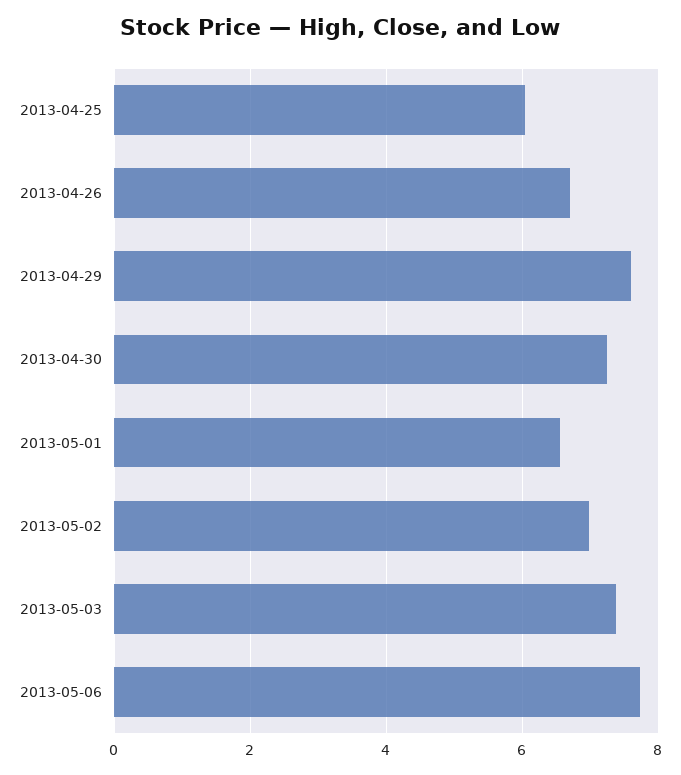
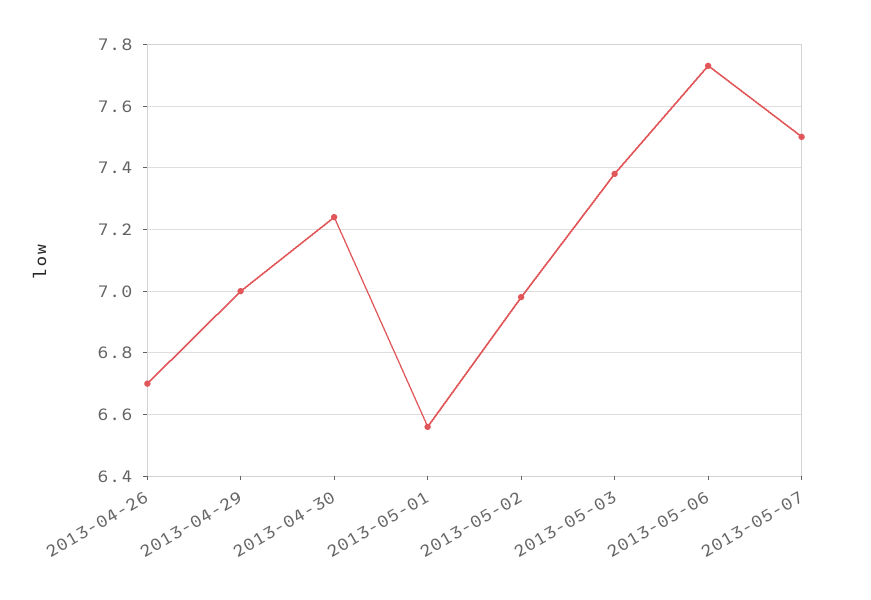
2013-04-25: 6 -> none
2013-04-29: 7.6 -> 7
2013-05-07: none -> 7.5

